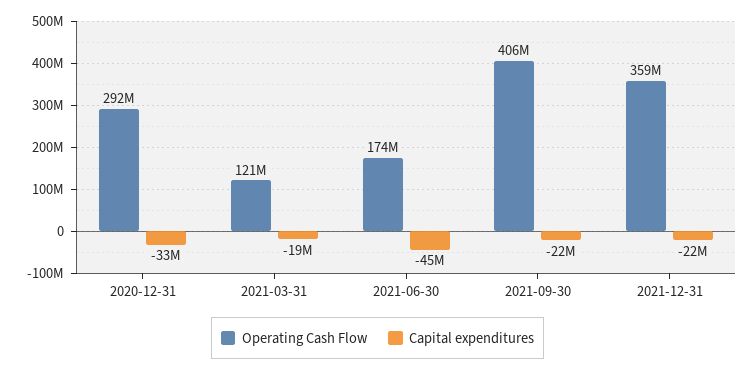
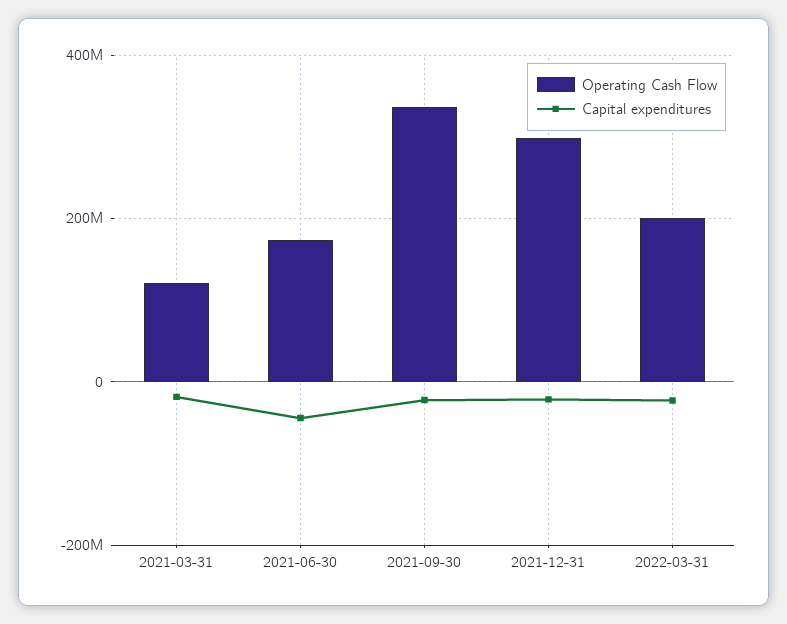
Operating Cash Flow, 2020-12-31: 292000000 -> none
Capital expenditures, 2020-12-31: -33000000 -> none
Operating Cash Flow, 2021-09-30: 406000000 -> 340000000
Operating Cash Flow, 2021-12-31: 359000000 -> 300000000
Operating Cash Flow, 2022-03-31: none -> 200000000
Capital expenditures, 2022-03-31: none -> -20000000

